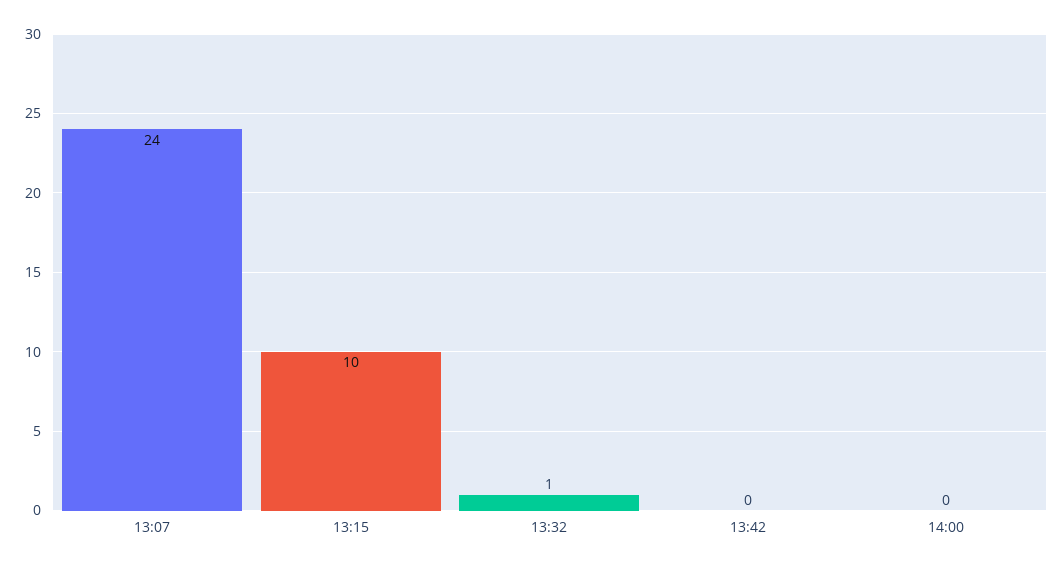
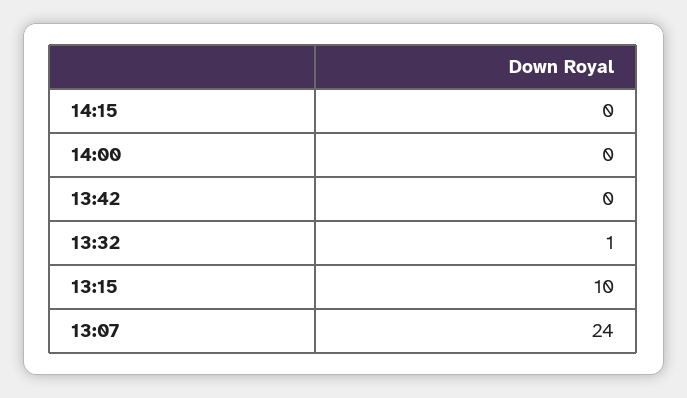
14:15: none -> 0

